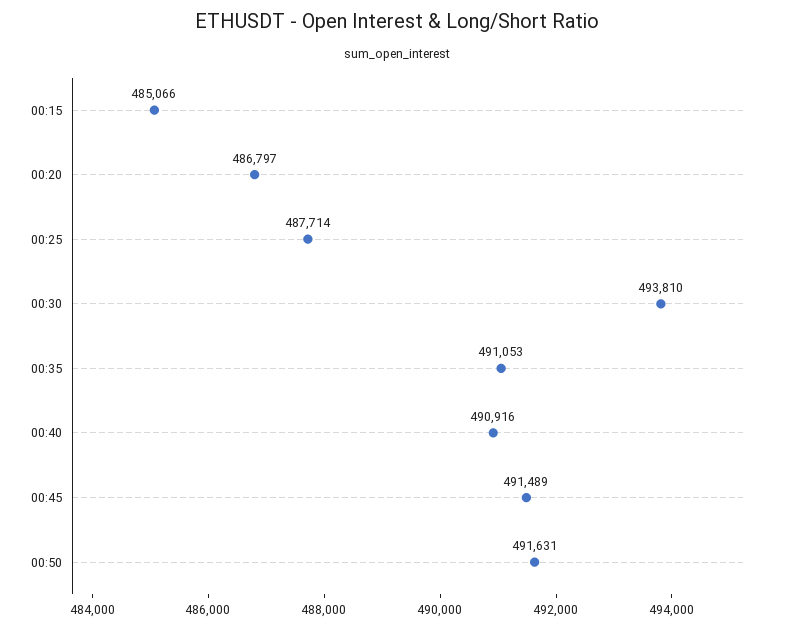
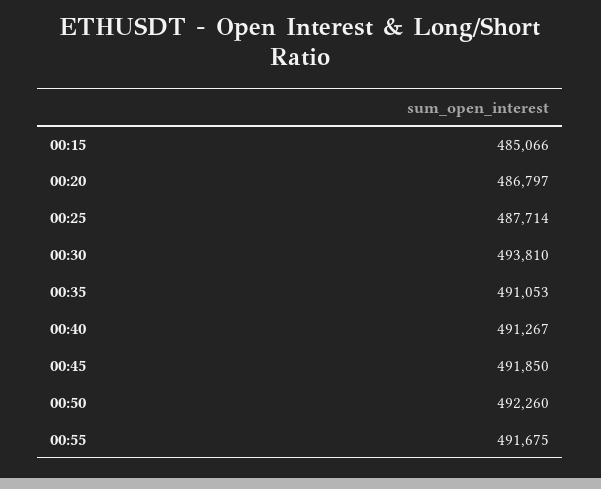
00:40: 490916 -> 491267
00:45: 491489 -> 491850
00:50: 491631 -> 492260
00:55: none -> 491675

